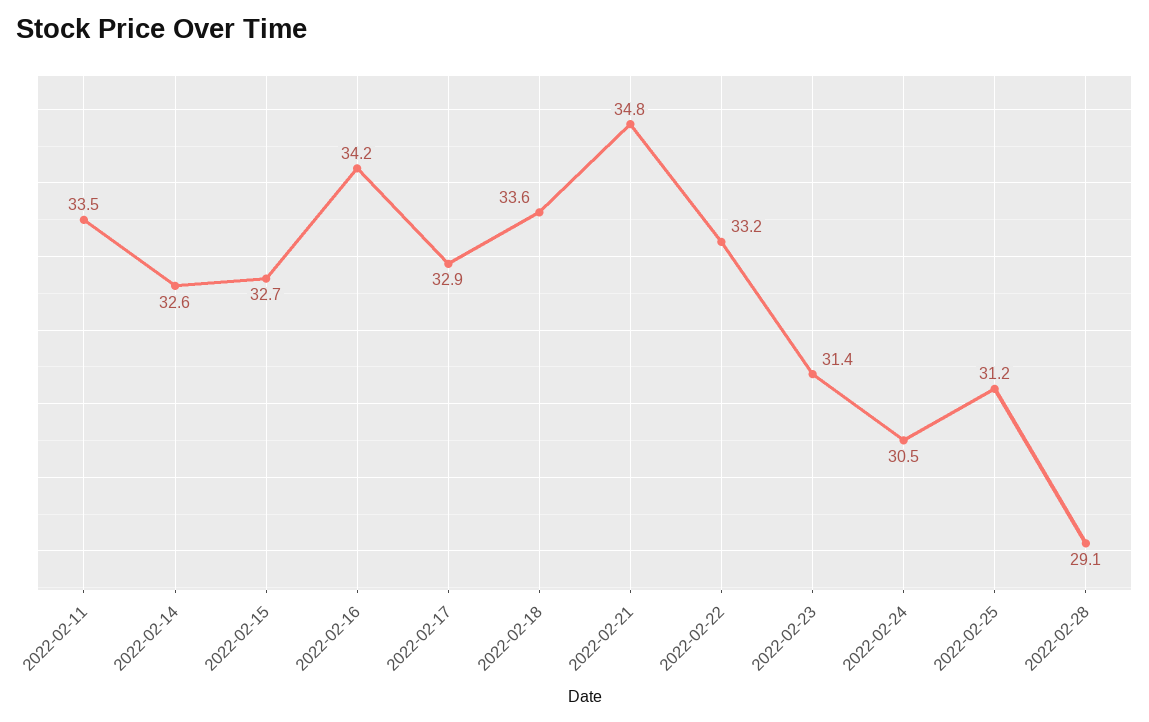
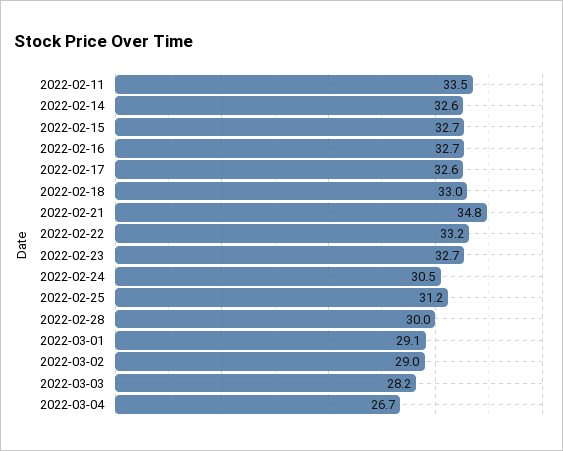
2022-02-16: 34.2 -> 32.7
2022-02-17: 32.9 -> 32.6
2022-02-18: 33.6 -> 33
2022-02-23: 31.4 -> 32.7
2022-02-28: 29.1 -> 30
2022-03-01: none -> 29.1
2022-03-02: none -> 29
2022-03-03: none -> 28.2
2022-03-04: none -> 26.7

